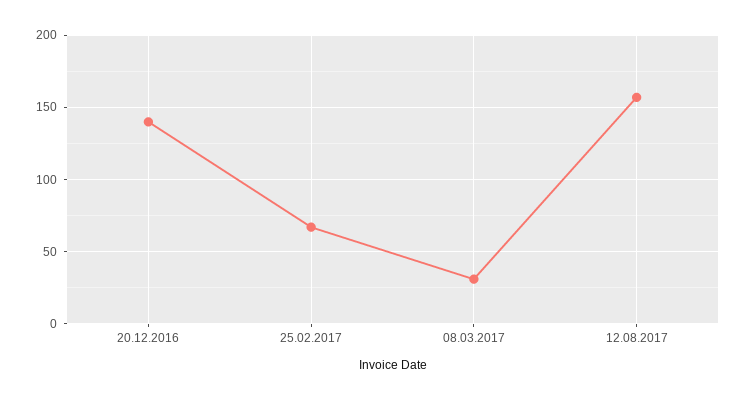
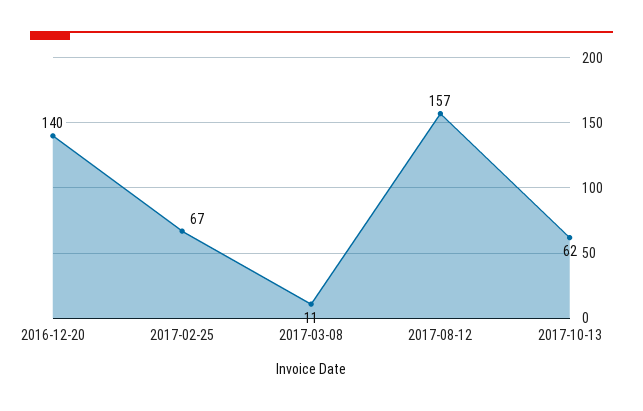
08.03.2017: 30 -> 11
2017-10-13: none -> 62

